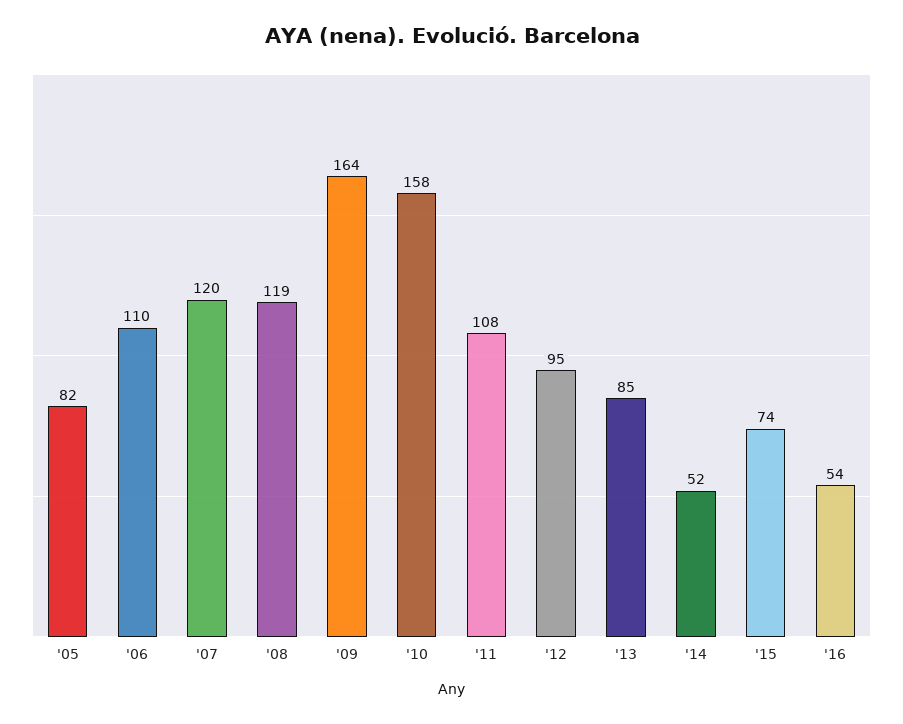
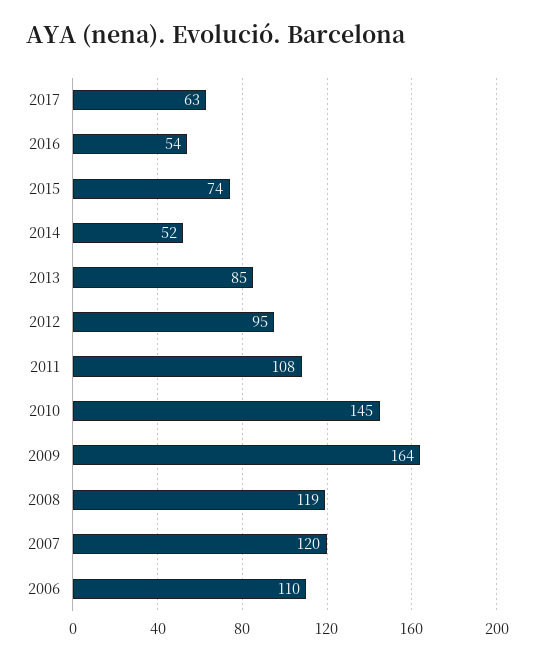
'05: 82 -> none
'10: 158 -> 145
2017: none -> 63

